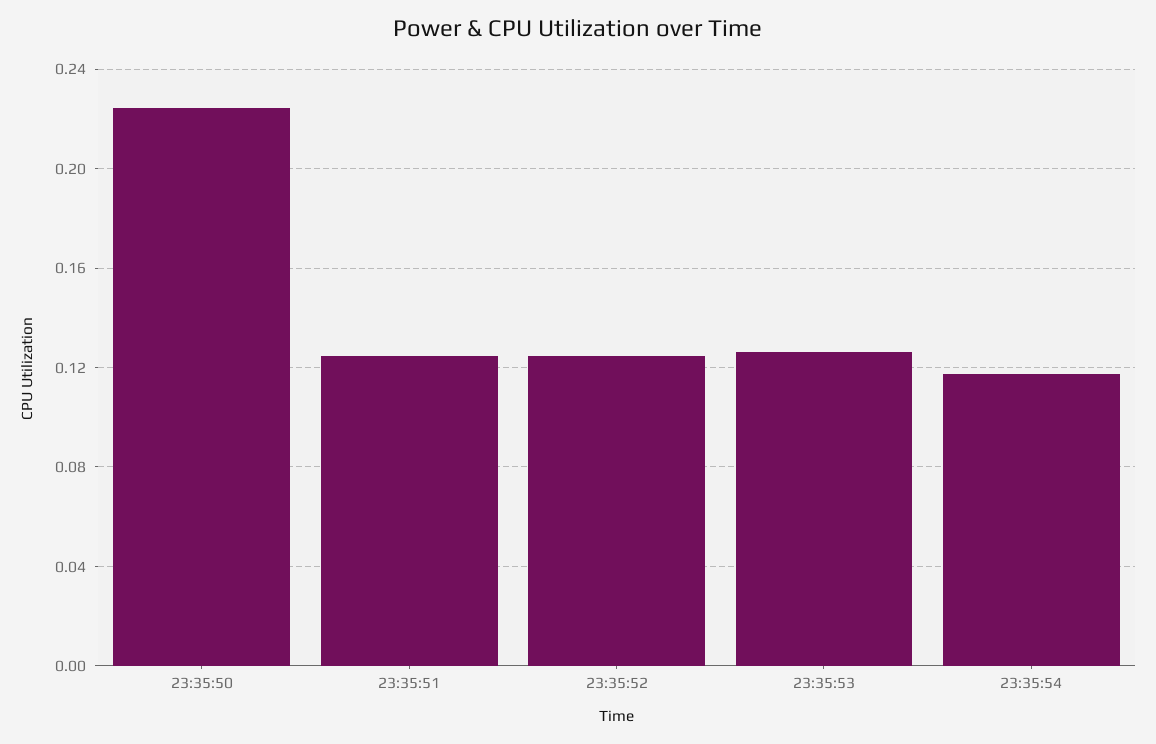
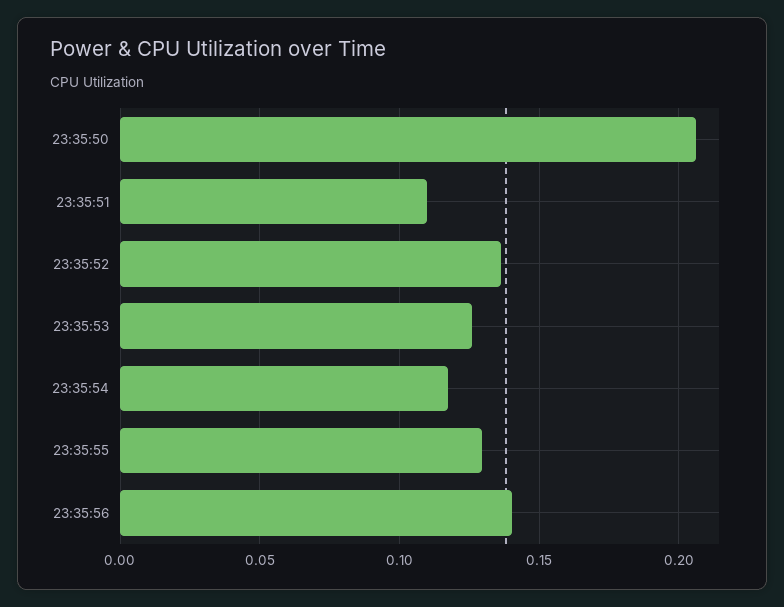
23:35:50: 0.225 -> 0.205
23:35:51: 0.125 -> 0.11
23:35:52: 0.125 -> 0.135
23:35:55: none -> 0.13
23:35:56: none -> 0.14

